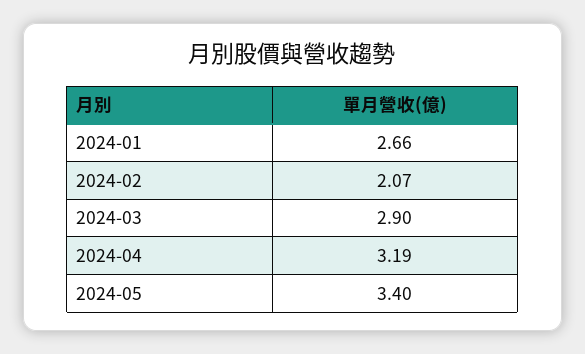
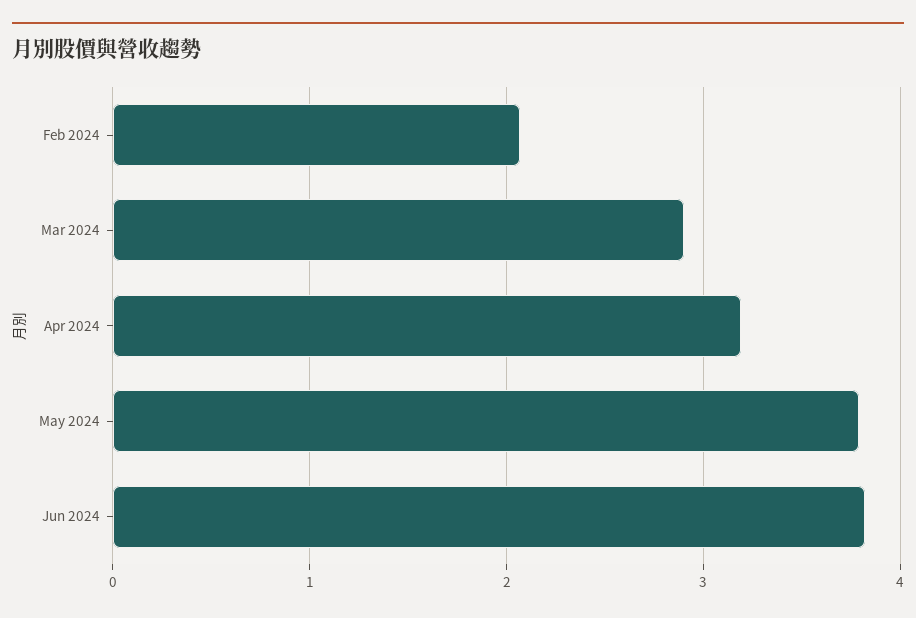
2024-01: 2.66 -> none
2024-05: 3.4 -> 3.8
Jun 2024: none -> 3.8

